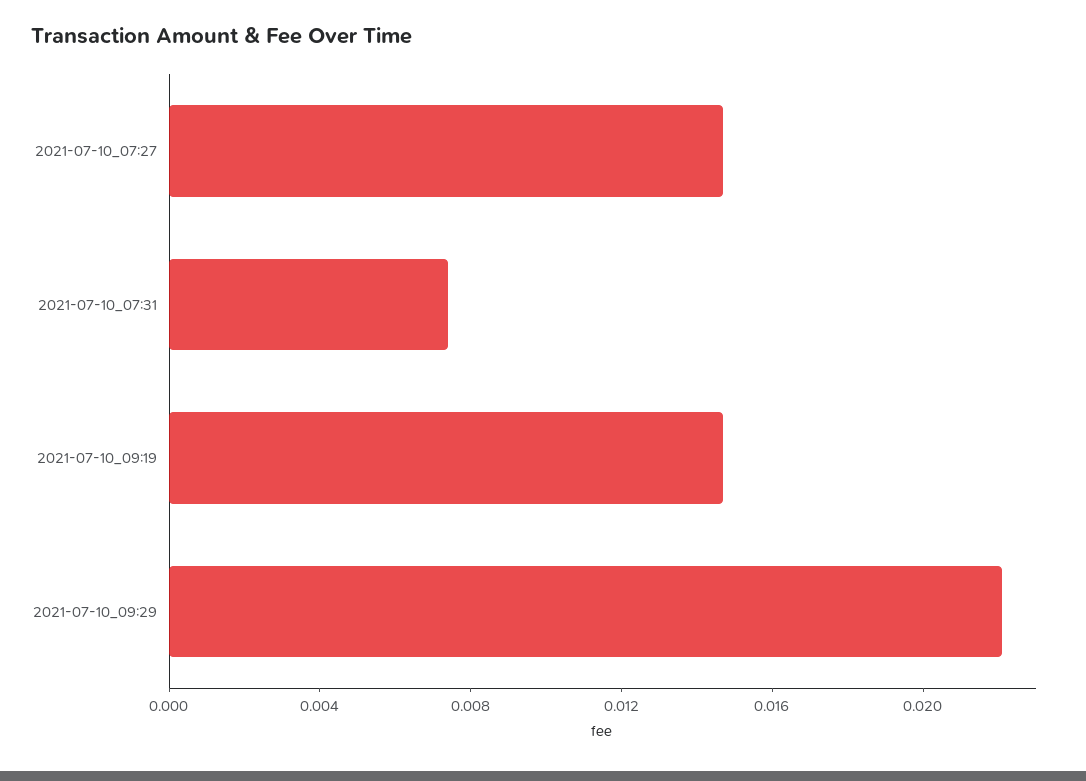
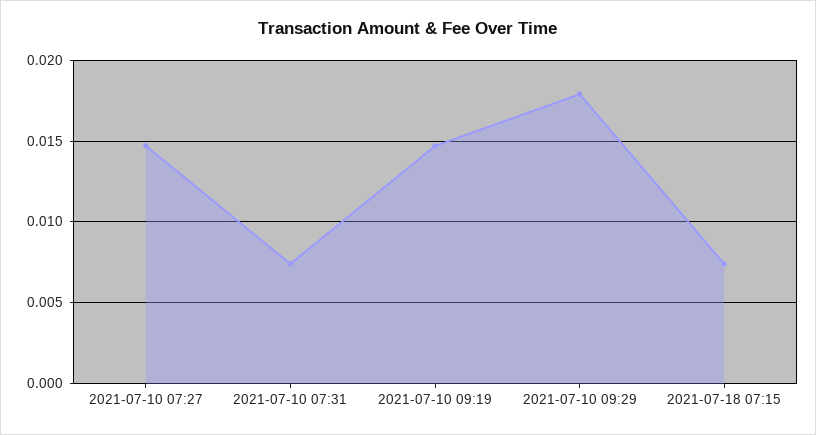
2021-07-10_09:29: 0.022 -> 0.018
2021-07-18 07:15: none -> 0.0075

